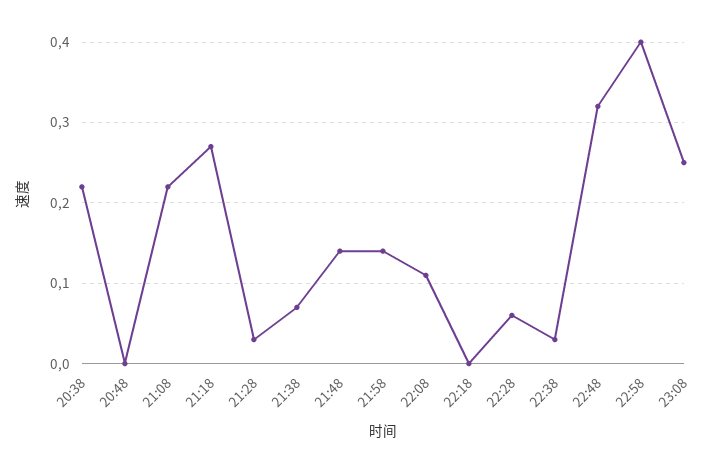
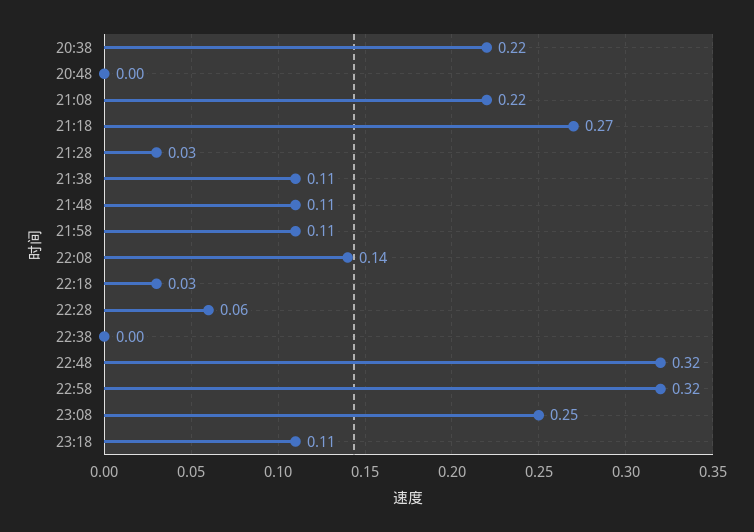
21:38: 0.07 -> 0.11
21:48: 0.14 -> 0.11
21:58: 0.14 -> 0.11
22:08: 0.11 -> 0.14
22:18: 0 -> 0.03
22:38: 0.03 -> 0
22:58: 0.4 -> 0.32
23:18: none -> 0.11

